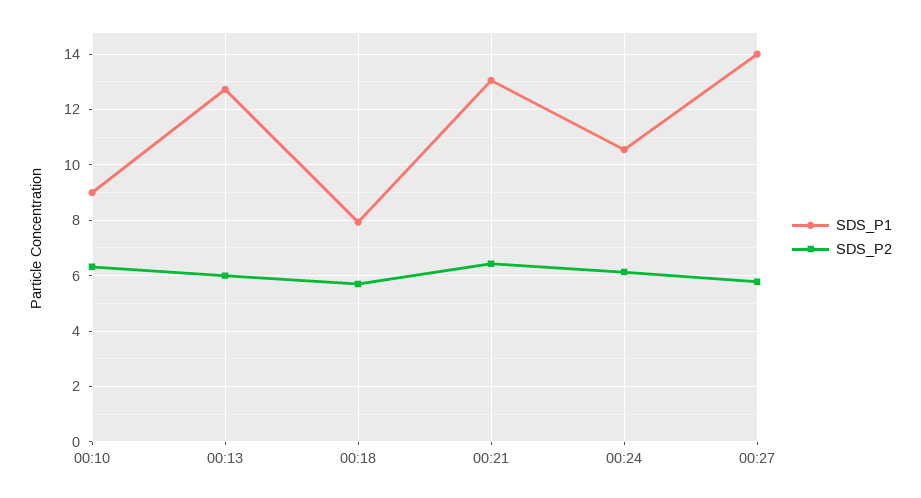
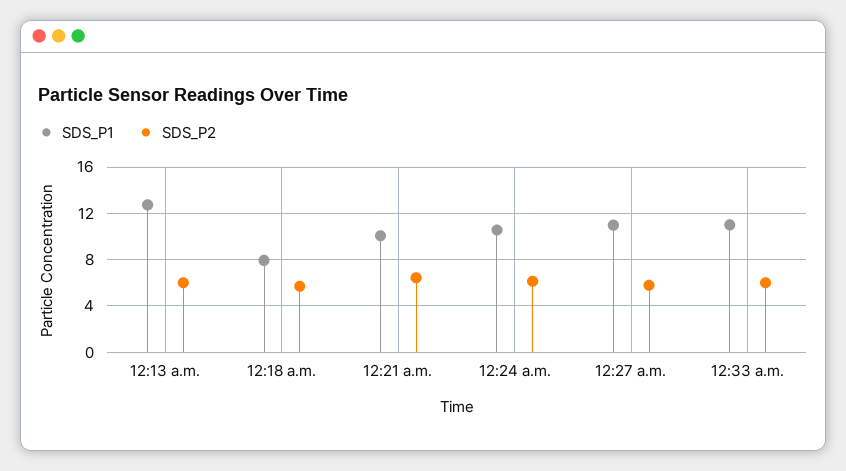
SDS_P1, 00:10: 9 -> none
SDS_P2, 00:10: 6.25 -> none
SDS_P1, 00:21: 13 -> 10
SDS_P1, 00:27: 14 -> 11
SDS_P1, 12:33 a.m.: none -> 11
SDS_P2, 12:33 a.m.: none -> 6

